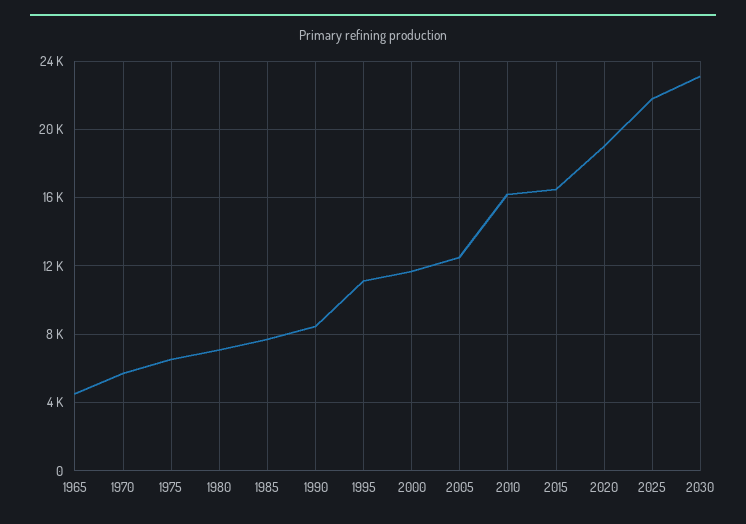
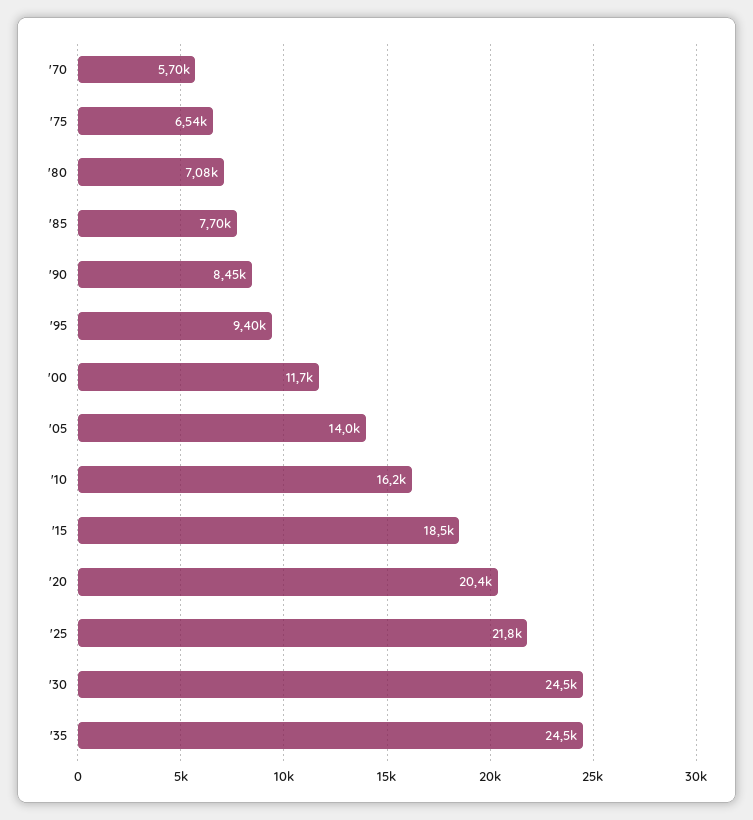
1965: 4500 -> none
1995: 11000 -> 9400
2005: 12500 -> 14000
2015: 16500 -> 18500
2020: 19000 -> 20400
2030: 23000 -> 24500
'35: none -> 24500

